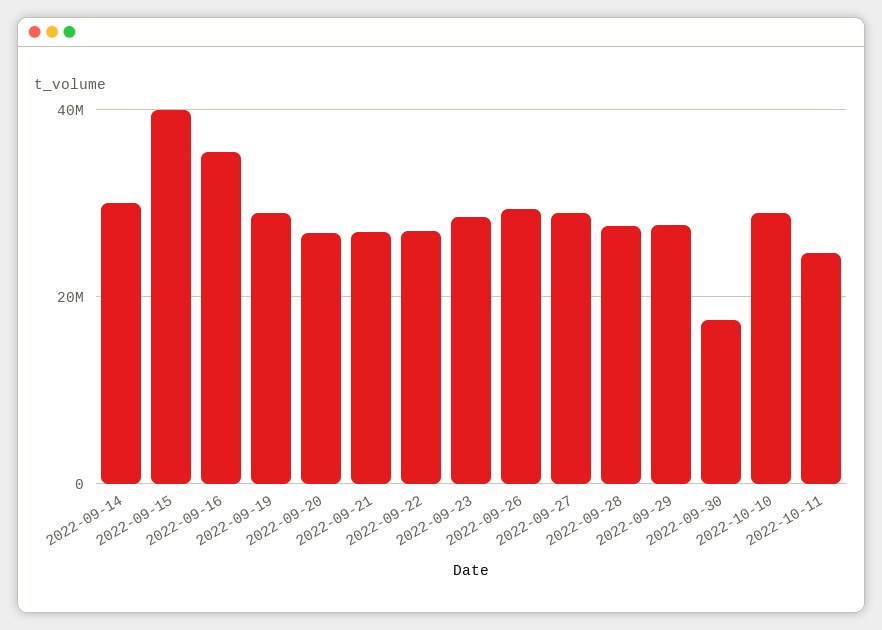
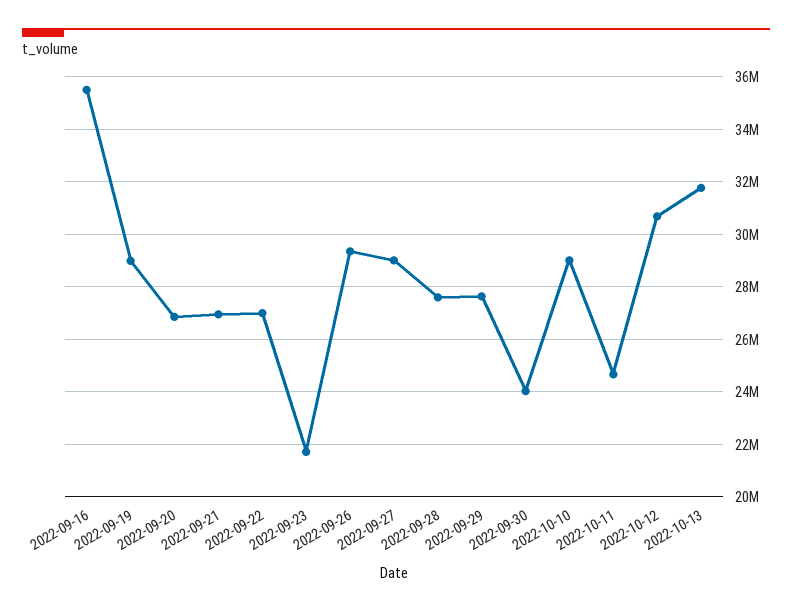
2022-09-14: 30000000 -> none
2022-09-15: 40000000 -> none
2022-09-23: 28000000 -> 21750000
2022-09-30: 18000000 -> 24000000
2022-10-12: none -> 30750000
2022-10-13: none -> 31750000

